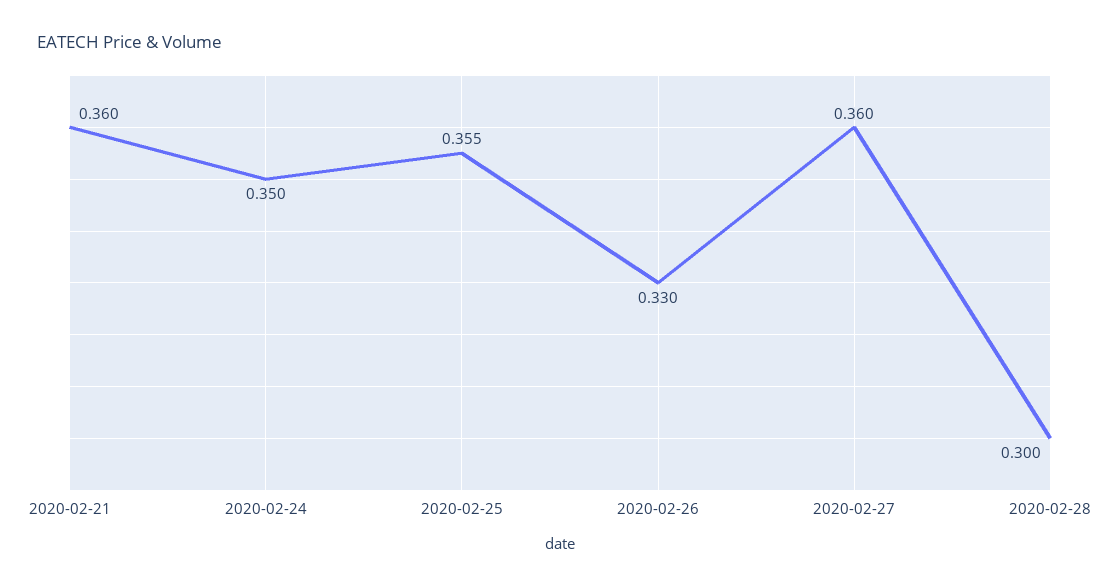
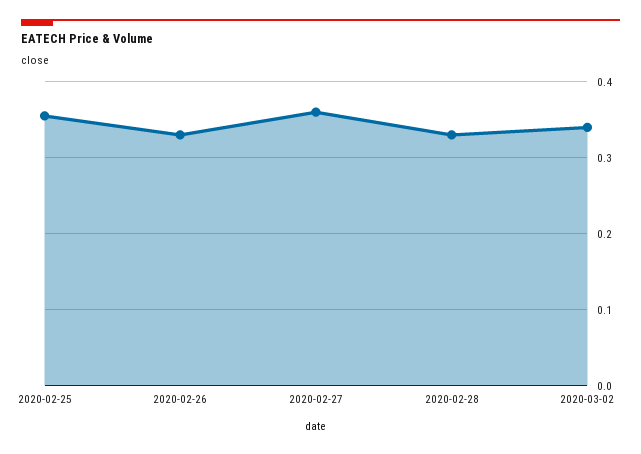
2020-02-21: 0.36 -> none
2020-02-24: 0.35 -> none
2020-02-28: 0.3 -> 0.33
2020-03-02: none -> 0.34

